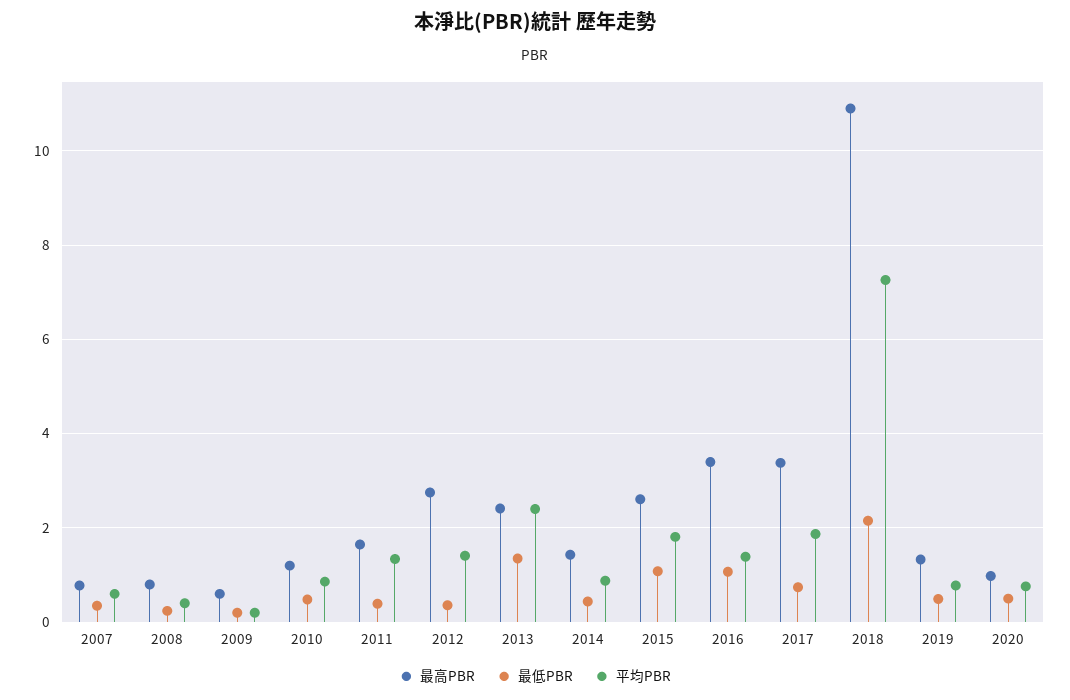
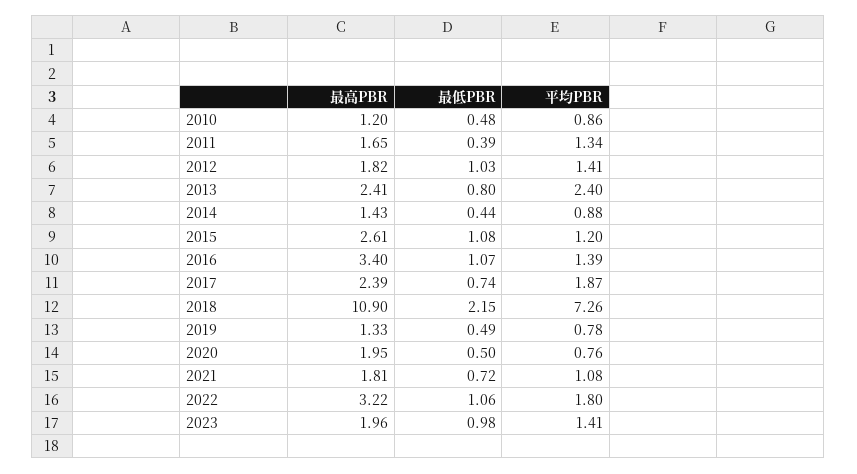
最高PBR, 2007: 0.8 -> none
最低PBR, 2007: 0.4 -> none
平均PBR, 2007: 0.6 -> none
最高PBR, 2008: 0.8 -> none
最低PBR, 2008: 0.2 -> none
平均PBR, 2008: 0.4 -> none
最高PBR, 2009: 0.6 -> none
最低PBR, 2009: 0.2 -> none
平均PBR, 2009: 0.2 -> none
最高PBR, 2012: 2.8 -> 1.82
最低PBR, 2012: 0.4 -> 1.03
最低PBR, 2013: 1.4 -> 0.8
平均PBR, 2015: 1.8 -> 1.2
最高PBR, 2017: 3.4 -> 2.39
最高PBR, 2020: 1 -> 1.95
最高PBR, 2021: none -> 1.81
最低PBR, 2021: none -> 0.72
平均PBR, 2021: none -> 1.08
最高PBR, 2022: none -> 3.22
最低PBR, 2022: none -> 1.06
平均PBR, 2022: none -> 1.8
最高PBR, 2023: none -> 1.96
最低PBR, 2023: none -> 0.98
平均PBR, 2023: none -> 1.41

